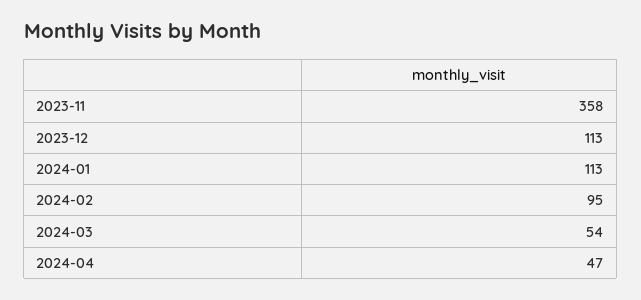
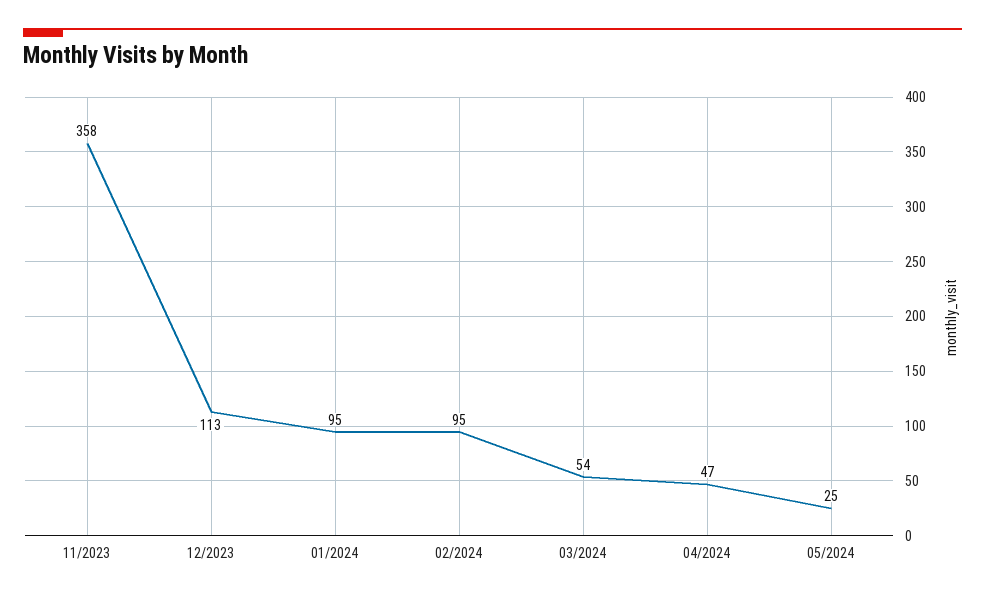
2024-01: 113 -> 95
05/2024: none -> 25

